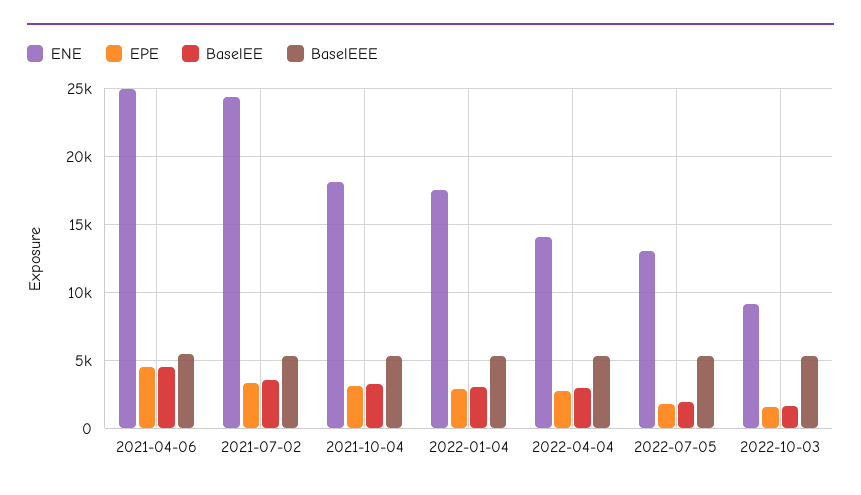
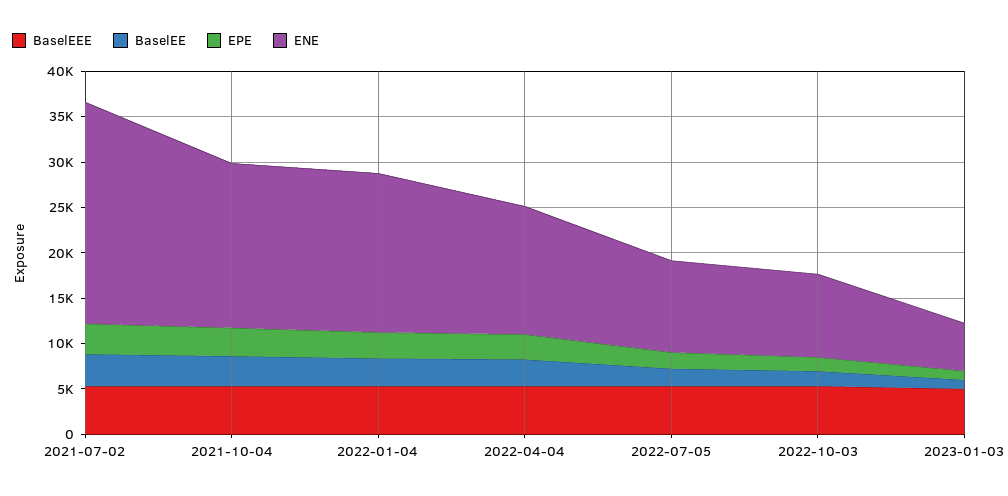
ENE, 2021-04-06: 25000 -> none
EPE, 2021-04-06: 4500 -> none
BaselEE, 2021-04-06: 4500 -> none
BaselEEE, 2021-04-06: 5500 -> none
ENE, 2022-07-05: 13000 -> 10000
BaselEEE, 2023-01-03: none -> 5000
BaselEE, 2023-01-03: none -> 1000
EPE, 2023-01-03: none -> 1000
ENE, 2023-01-03: none -> 5000

